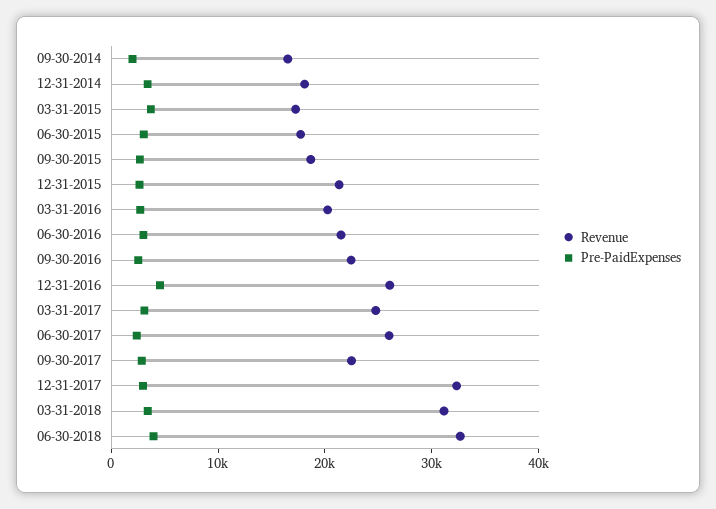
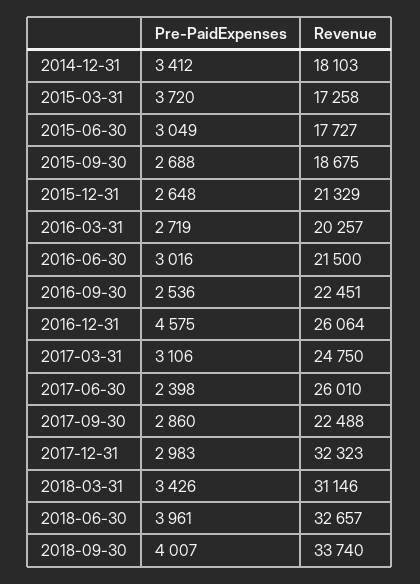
Revenue, 09-30-2014: 16000 -> none
Pre-PaidExpenses, 09-30-2014: 2000 -> none
Pre-PaidExpenses, 2018-09-30: none -> 4007
Revenue, 2018-09-30: none -> 33740

